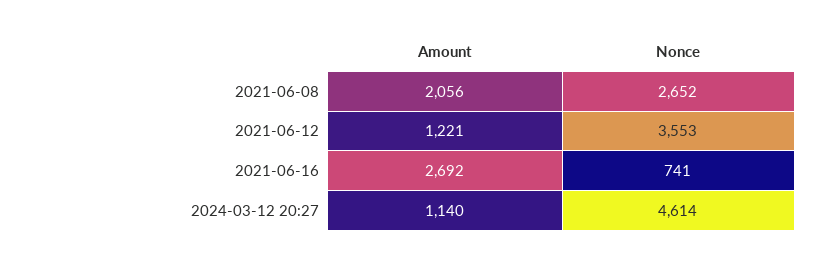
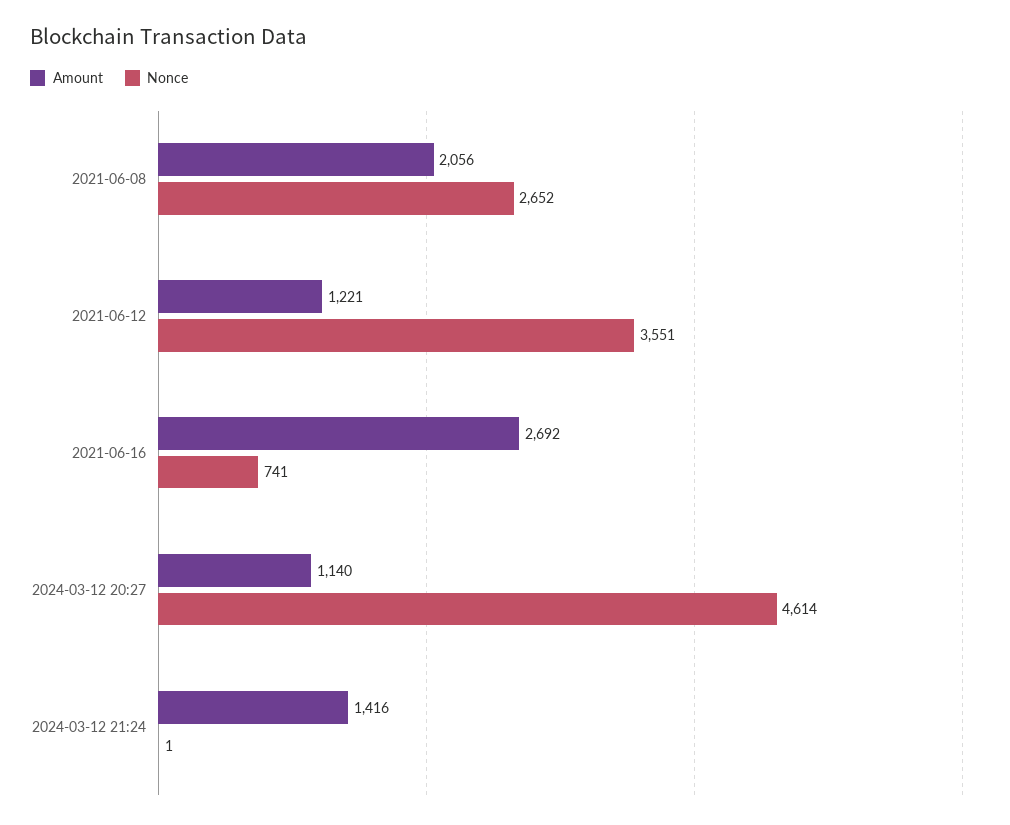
Nonce, 2021-06-12: 3553 -> 3551
Amount, 2024-03-12 21:24: none -> 1416
Nonce, 2024-03-12 21:24: none -> 1

